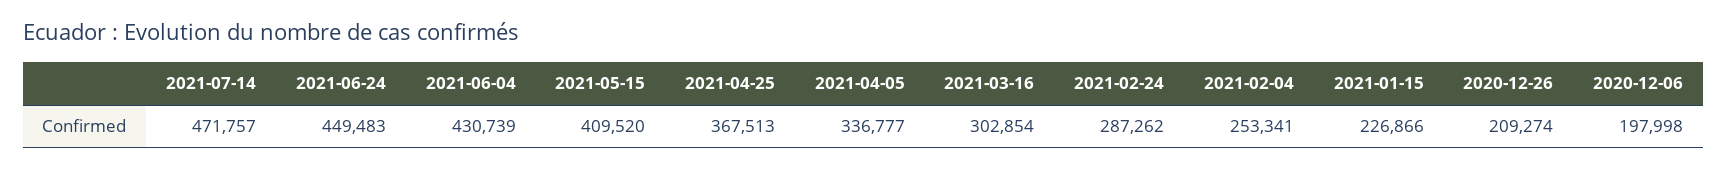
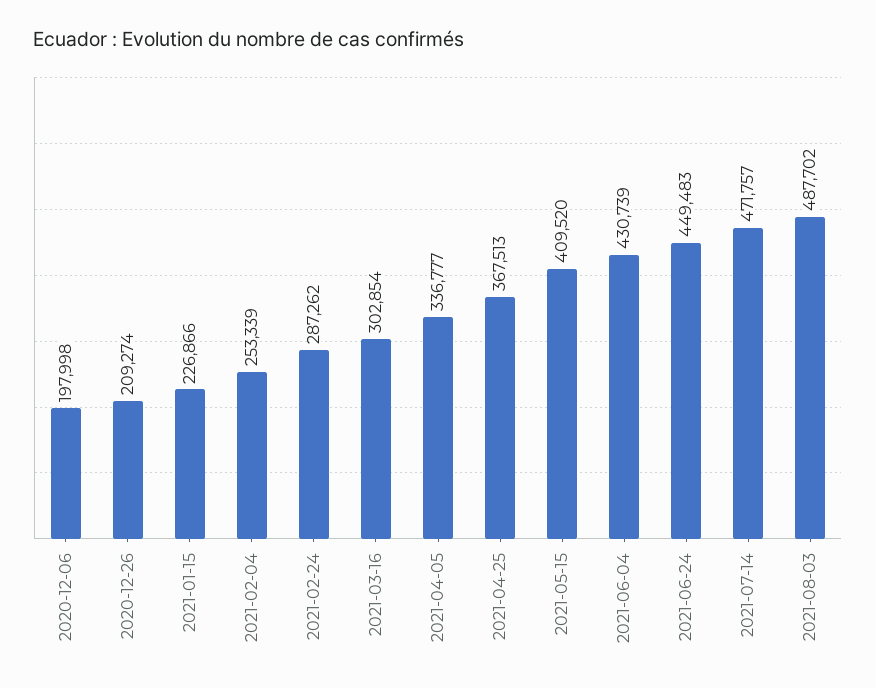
2021-02-04: 253341 -> 253339
2021-08-03: none -> 487702

